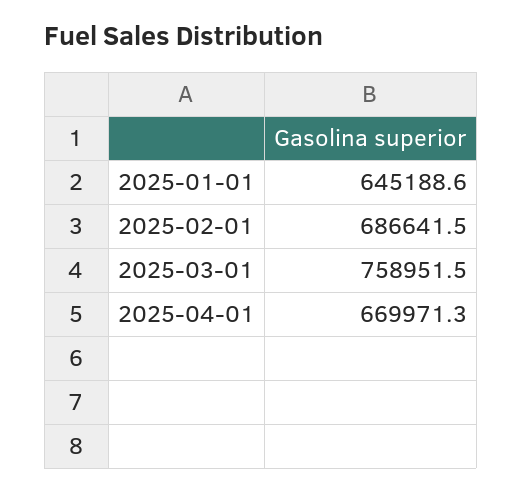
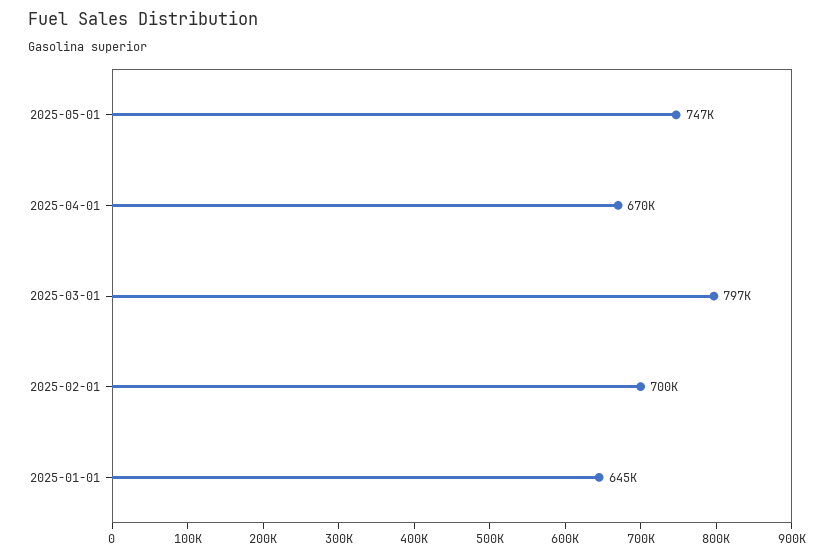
2025-02-01: 686641.5 -> 700000
2025-03-01: 758951.5 -> 797000
2025-05-01: none -> 747000

